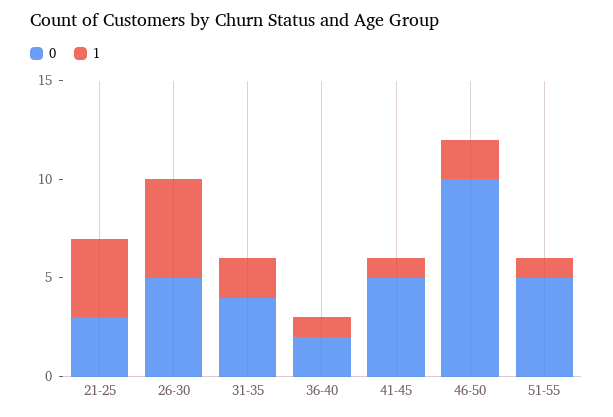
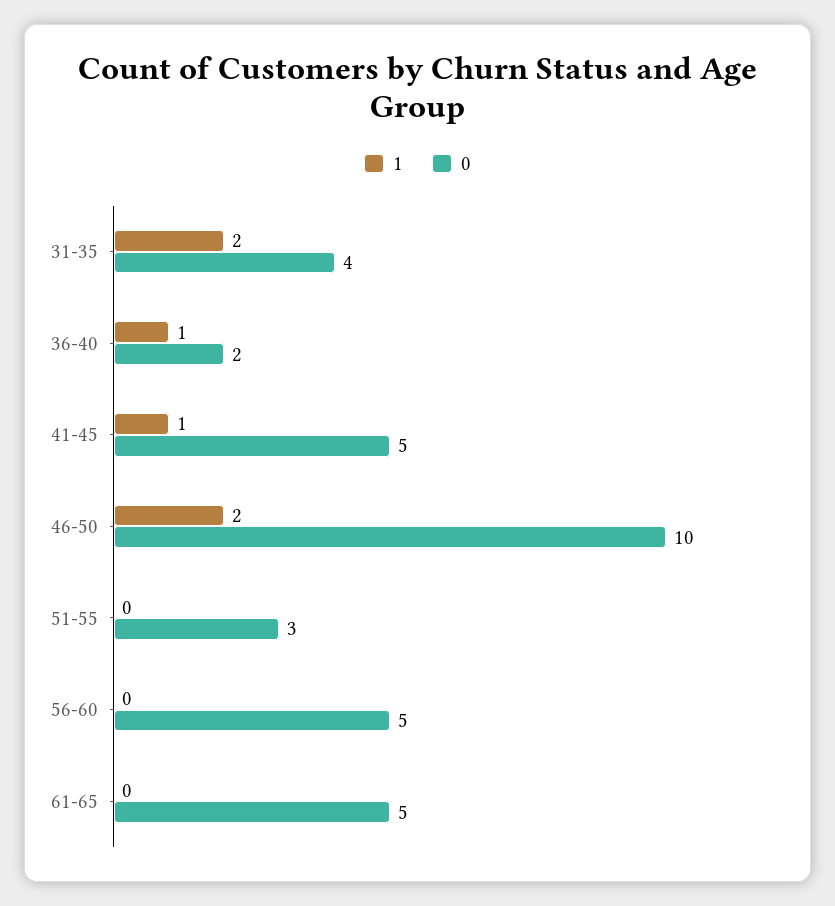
0, 21-25: 3 -> none
1, 21-25: 4 -> none
0, 26-30: 5 -> none
1, 26-30: 5 -> none
0, 51-55: 5 -> 3
1, 51-55: 1 -> 0
1, 56-60: none -> 0
0, 56-60: none -> 5
1, 61-65: none -> 0
0, 61-65: none -> 5

